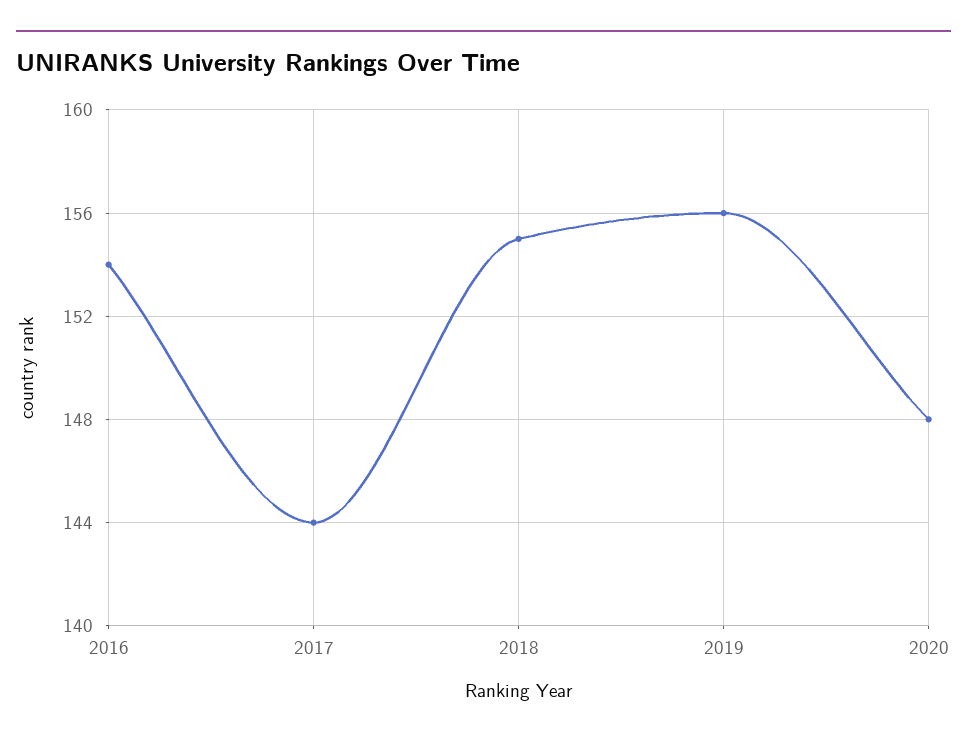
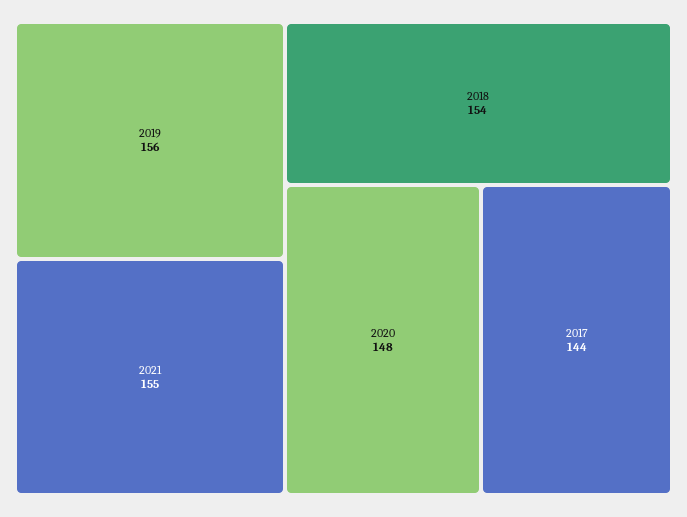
2016: 154 -> none
2018: 155 -> 154
2021: none -> 155

